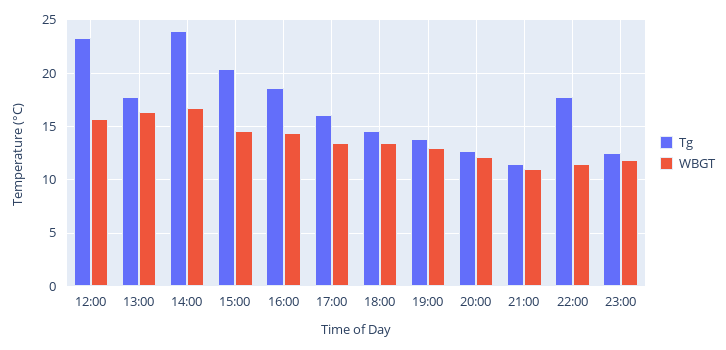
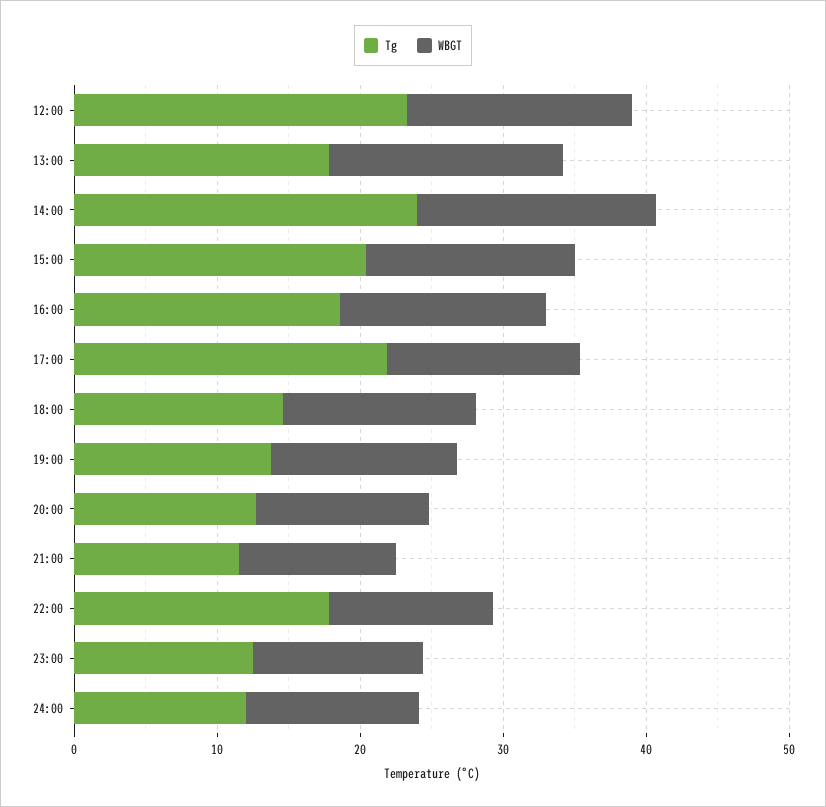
Tg, 17:00: 16 -> 22
Tg, 24:00: none -> 12
WBGT, 24:00: none -> 12

